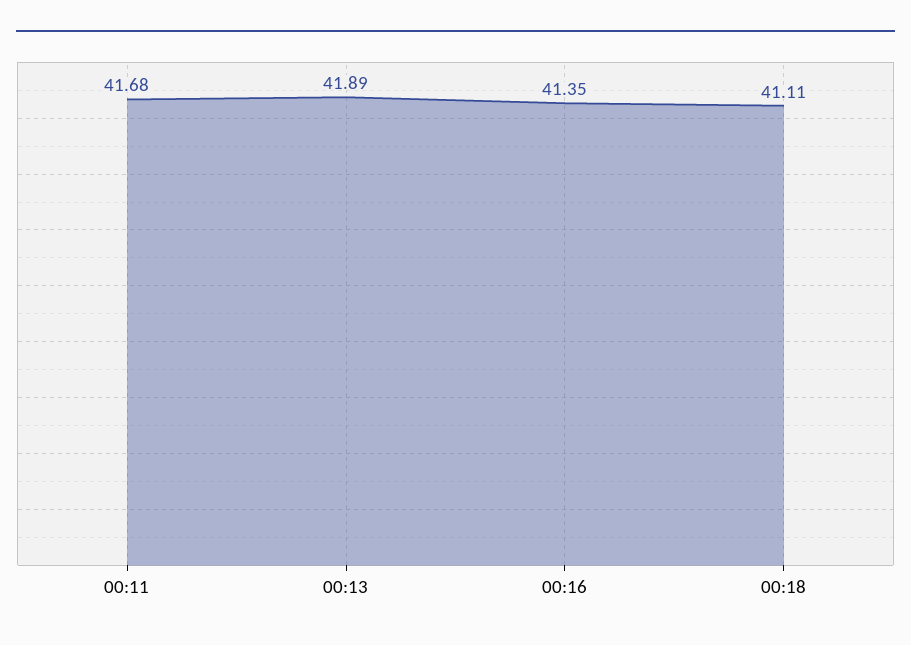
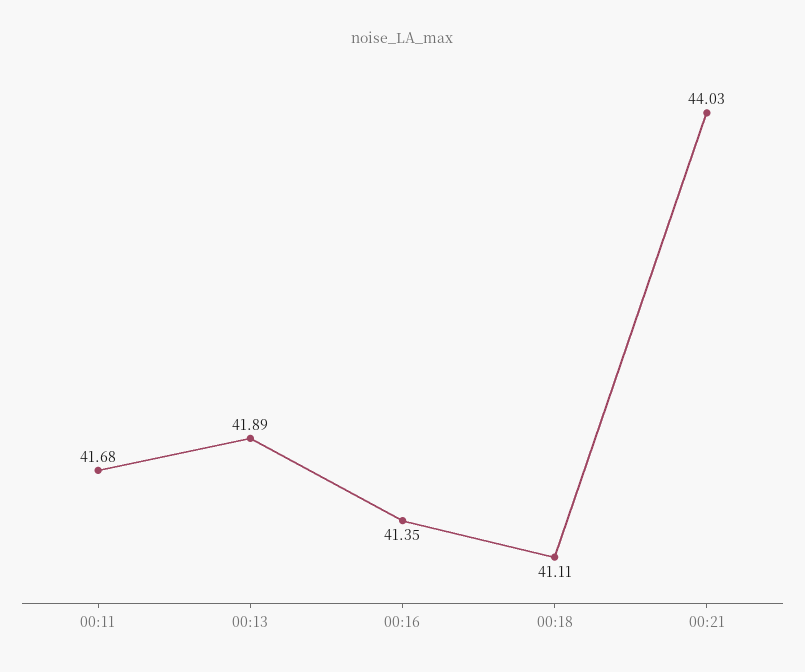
00:21: none -> 44.03

